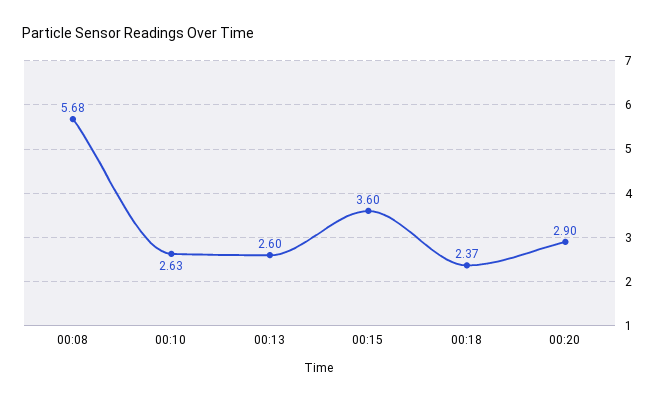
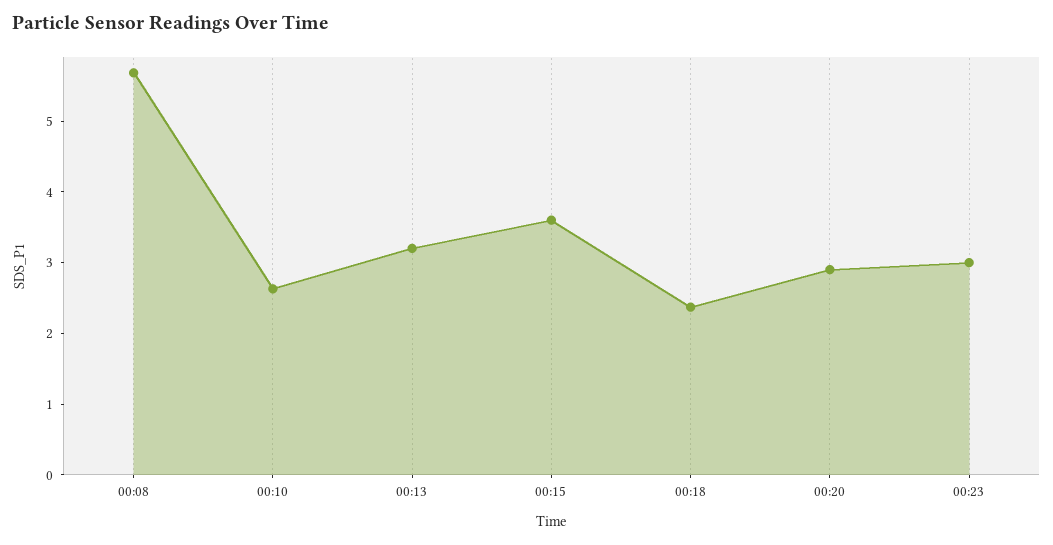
00:13: 2.6 -> 3.2
00:23: none -> 3

